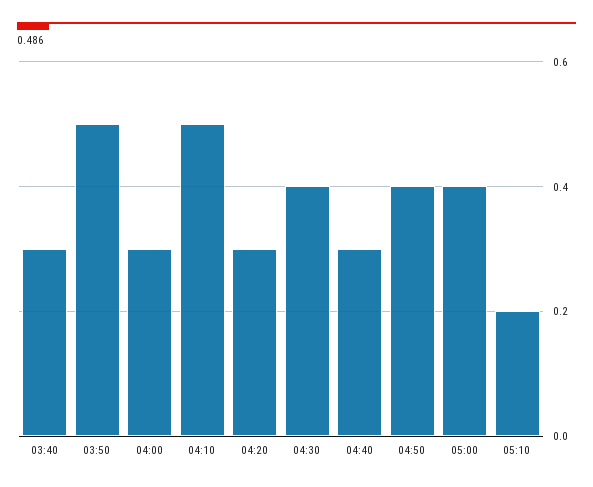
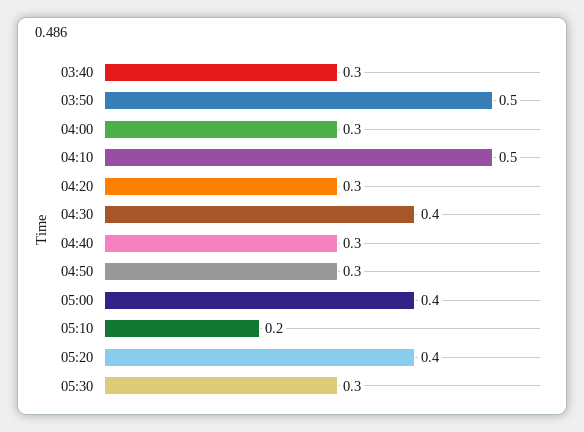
04:50: 0.4 -> 0.3
05:20: none -> 0.4
05:30: none -> 0.3

